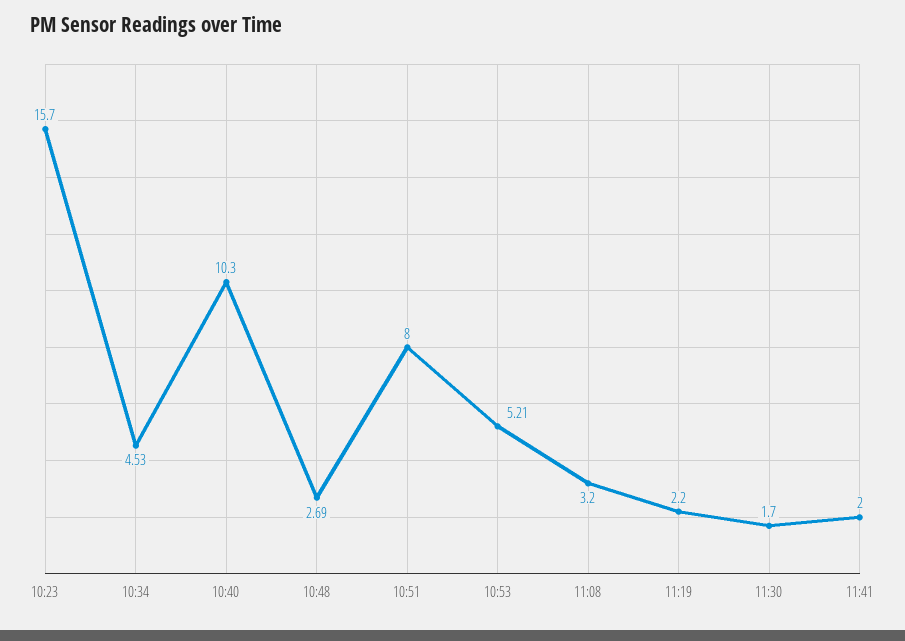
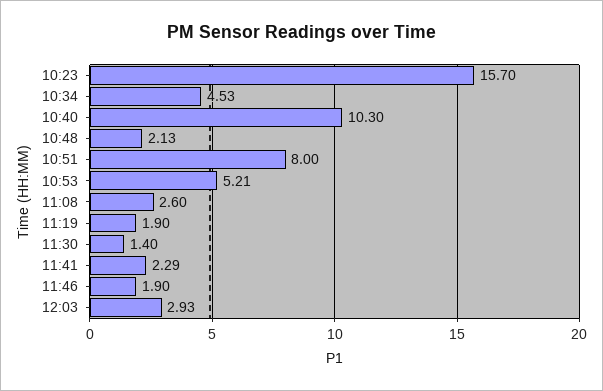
10:48: 2.69 -> 2.13
11:08: 3.2 -> 2.6
11:19: 2.2 -> 1.9
11:30: 1.7 -> 1.4
11:41: 2 -> 2.29
11:46: none -> 1.9
12:03: none -> 2.93

